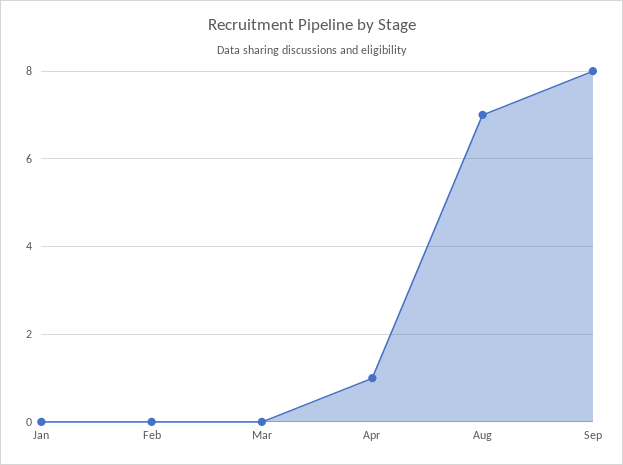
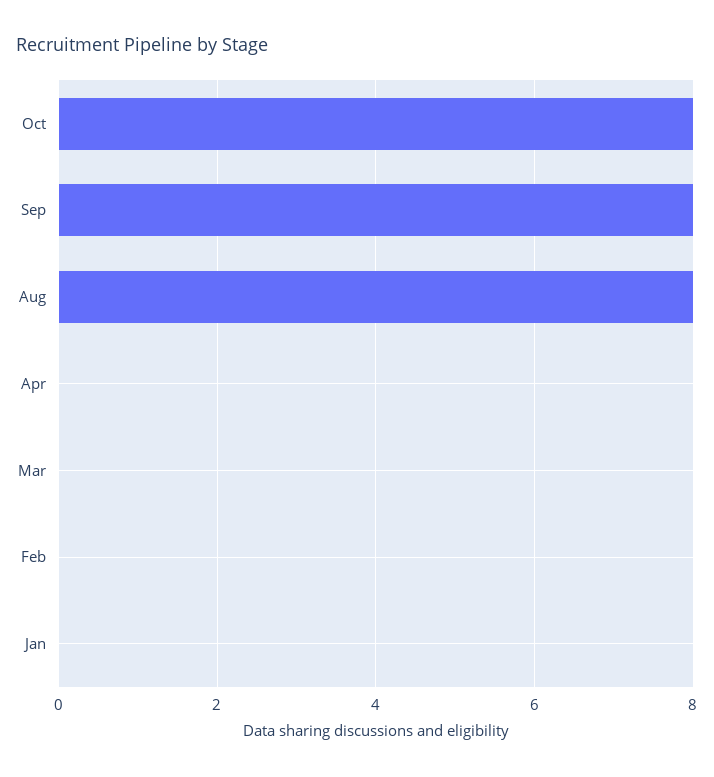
Apr: 1 -> 0
Aug: 7 -> 8
Oct: none -> 8

